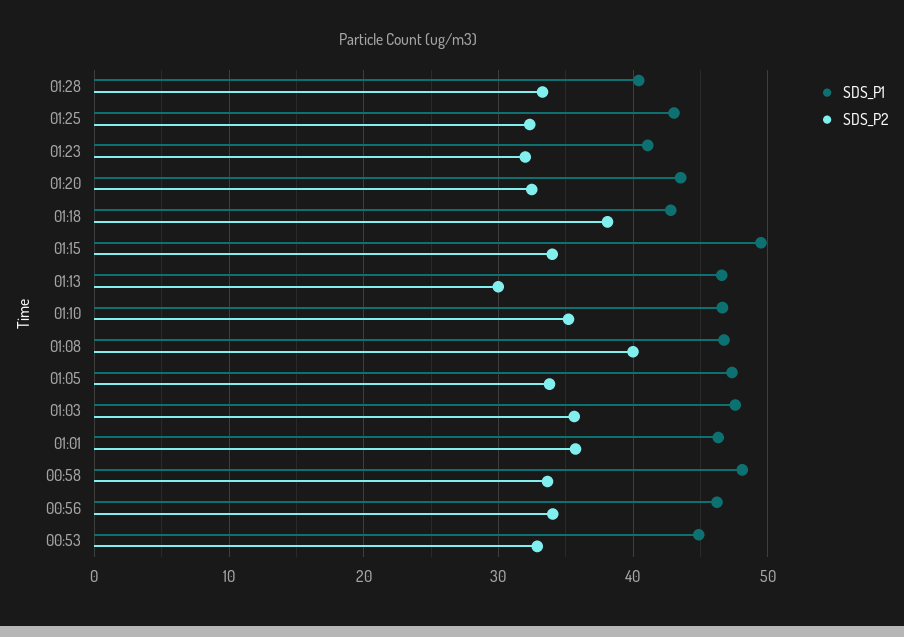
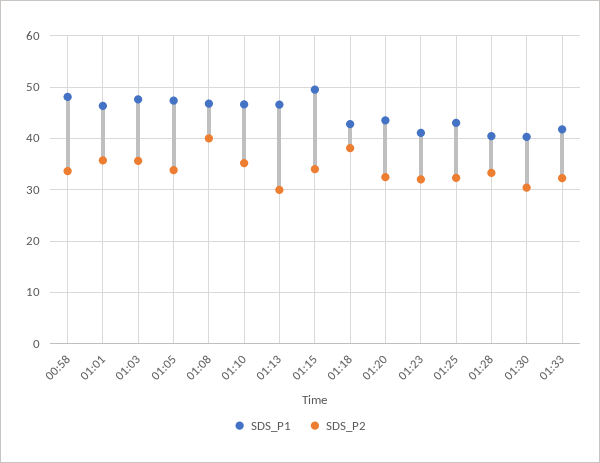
SDS_P1, 00:56: 46 -> none
SDS_P2, 00:56: 34 -> none
SDS_P1, 00:53: 45 -> none
SDS_P2, 00:53: 33 -> none
SDS_P1, 01:30: none -> 40
SDS_P2, 01:30: none -> 30
SDS_P1, 01:33: none -> 42
SDS_P2, 01:33: none -> 32

